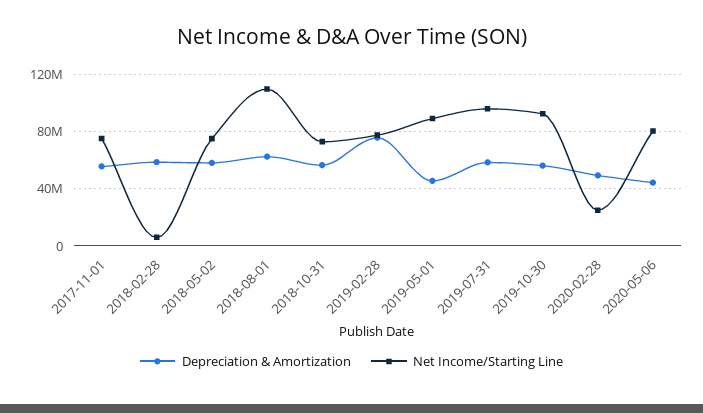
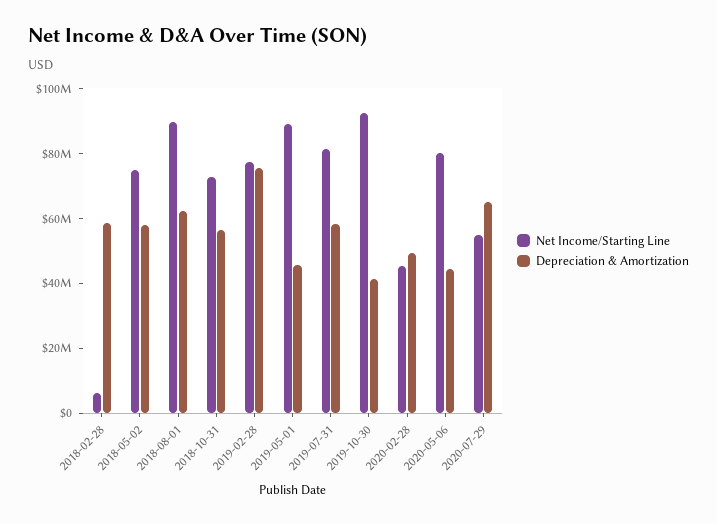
Depreciation & Amortization, 2017-11-01: 55000000 -> none
Net Income/Starting Line, 2017-11-01: 75000000 -> none
Net Income/Starting Line, 2018-08-01: 110000000 -> 90000000
Net Income/Starting Line, 2019-07-31: 95000000 -> 80000000
Depreciation & Amortization, 2019-10-30: 55000000 -> 40000000
Net Income/Starting Line, 2020-02-28: 25000000 -> 45000000
Net Income/Starting Line, 2020-07-29: none -> 55000000
Depreciation & Amortization, 2020-07-29: none -> 65000000

